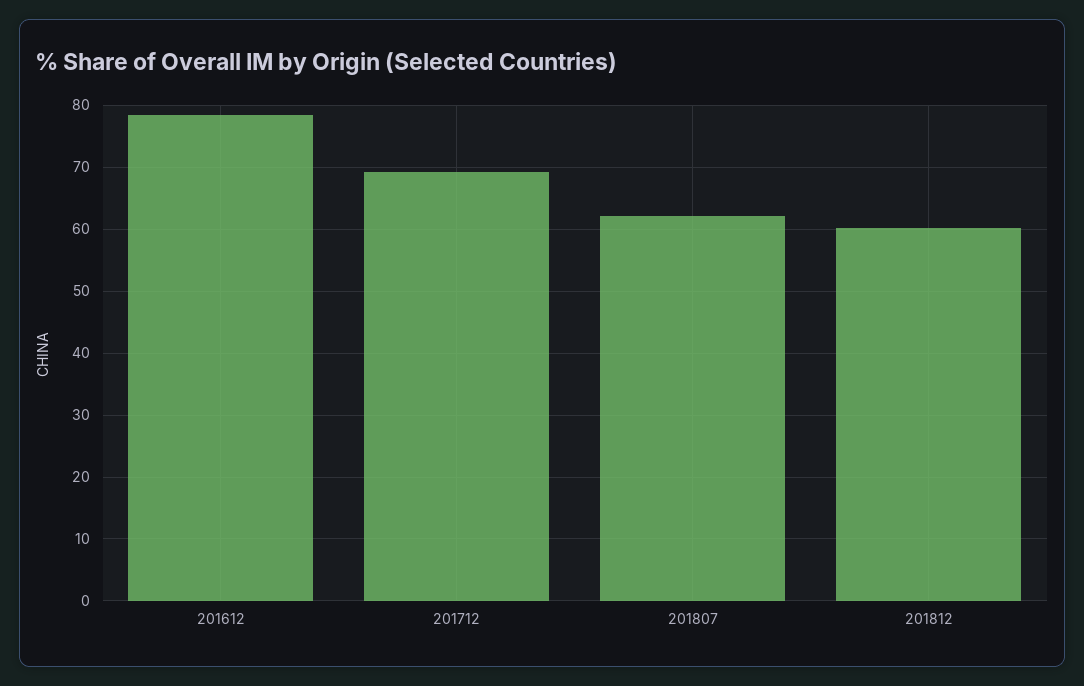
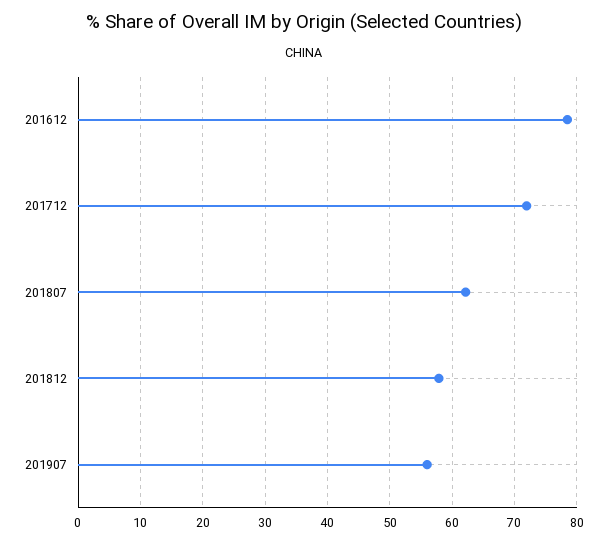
201712: 69 -> 72
201812: 60 -> 58
201907: none -> 56

